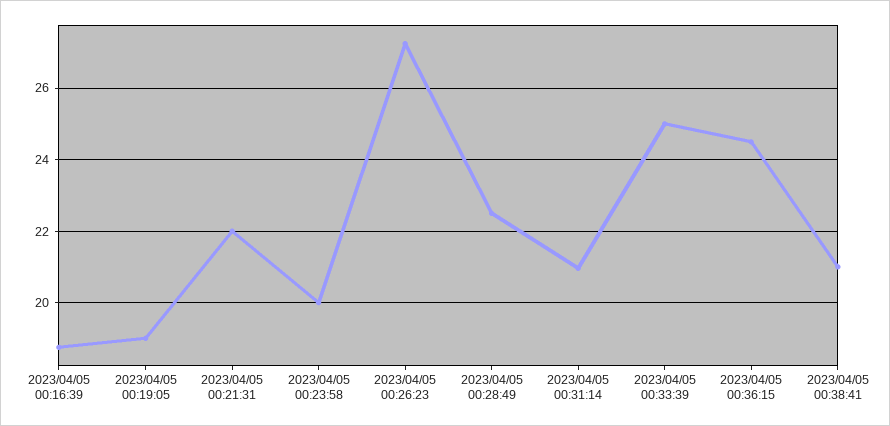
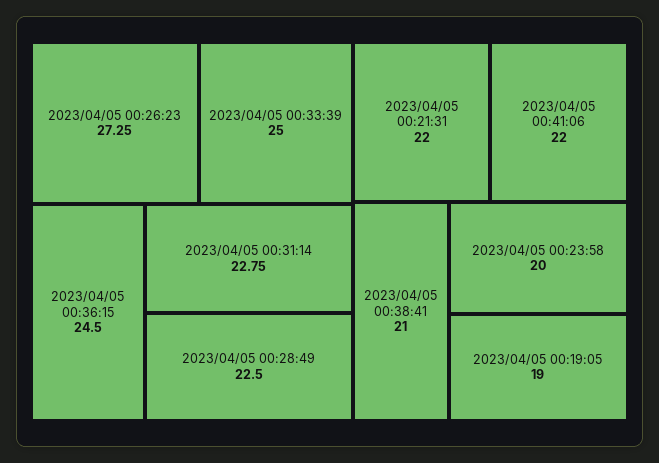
2023/04/05 00:16:39: 18.8 -> none
2023/04/05 00:31:14: 21 -> 22.75
2023/04/05 00:41:06: none -> 22

